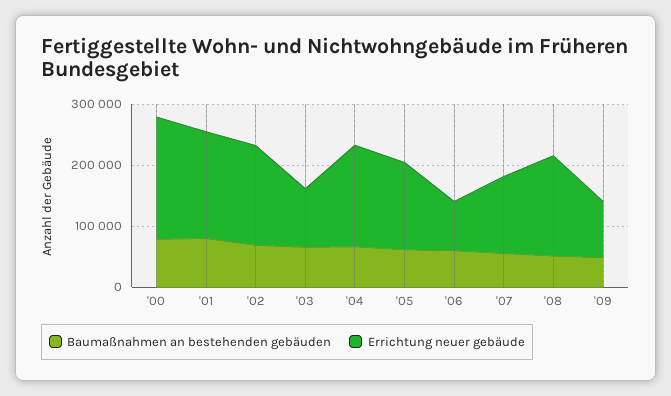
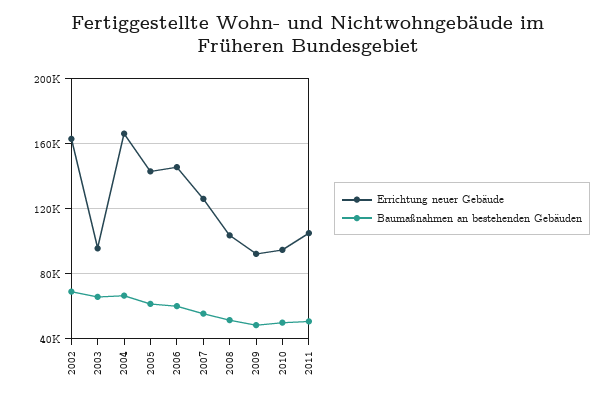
Baumaßnahmen an bestehenden gebäuden, '00: 80000 -> none
Errichtung neuer gebäude, '00: 200000 -> none
Baumaßnahmen an bestehenden gebäuden, '01: 80000 -> none
Errichtung neuer gebäude, '01: 180000 -> none
Errichtung neuer gebäude, '06: 80000 -> 145000
Errichtung neuer gebäude, '08: 160000 -> 105000
Errichtung neuer gebäude, 2010: none -> 95000
Baumaßnahmen an bestehenden gebäuden, 2010: none -> 50000
Errichtung neuer gebäude, 2011: none -> 105000
Baumaßnahmen an bestehenden gebäuden, 2011: none -> 50000

